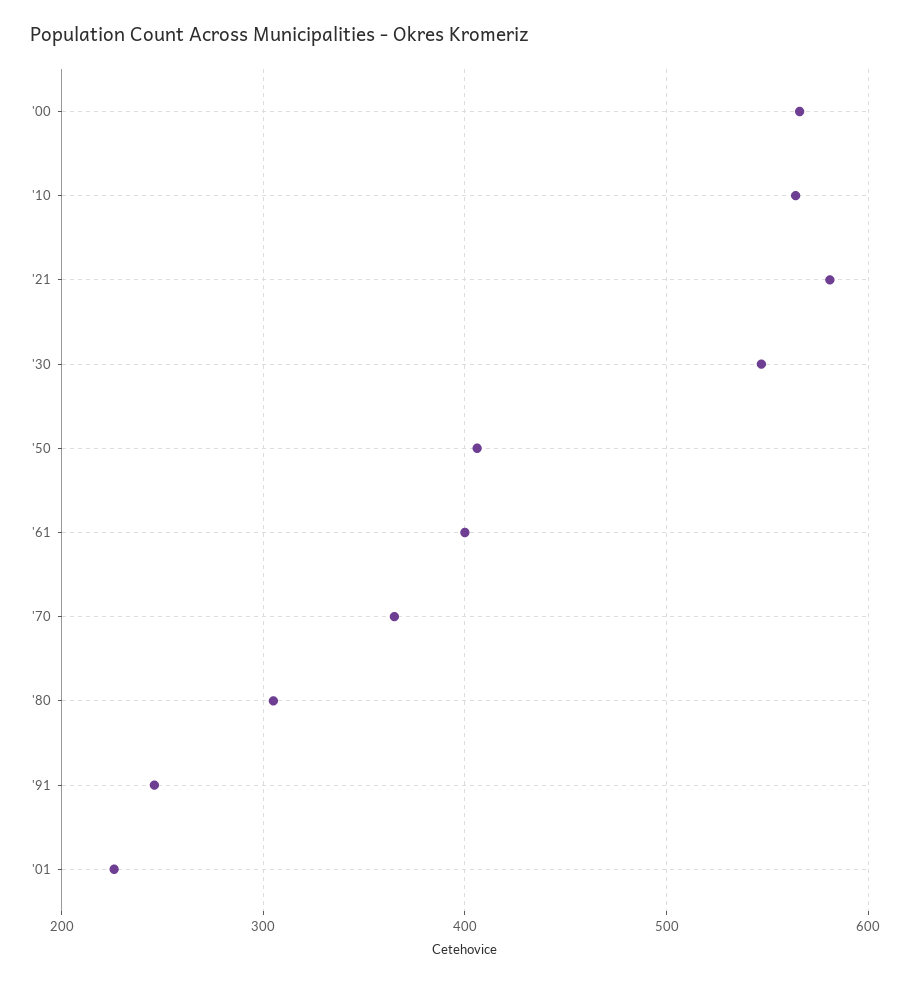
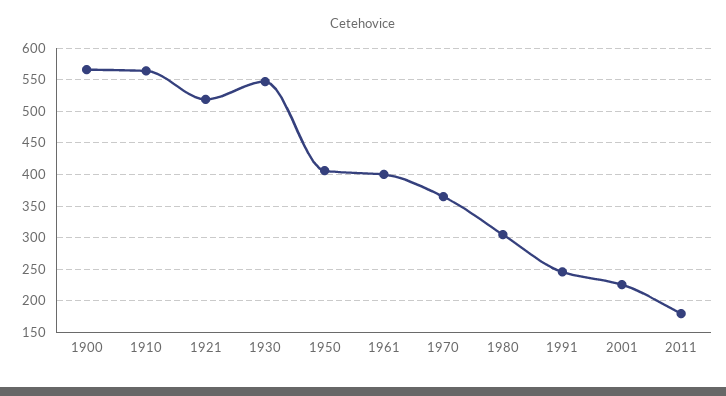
'21: 580 -> 520
2011: none -> 180

